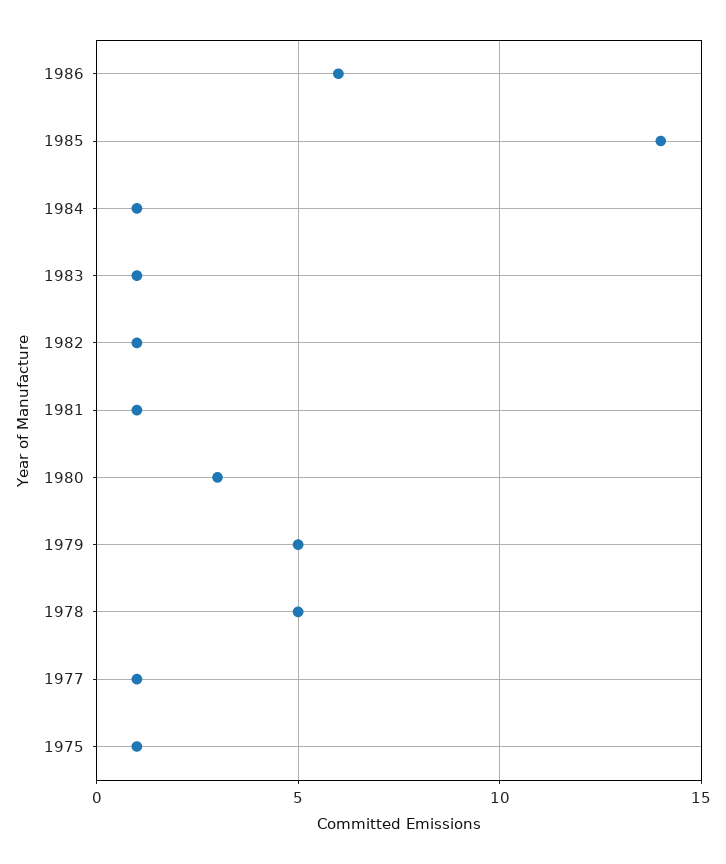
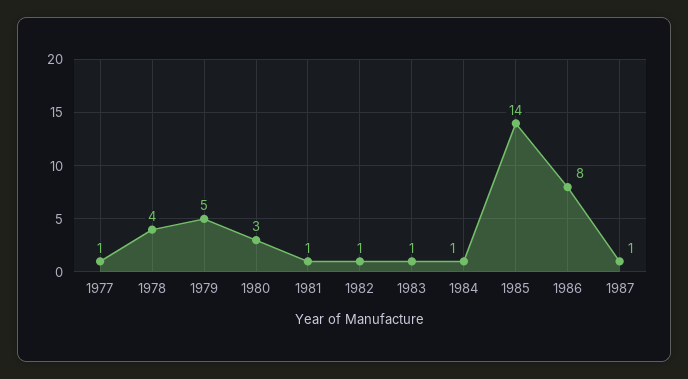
1986: 6 -> 8
1978: 5 -> 4
1975: 1 -> none
1987: none -> 1

